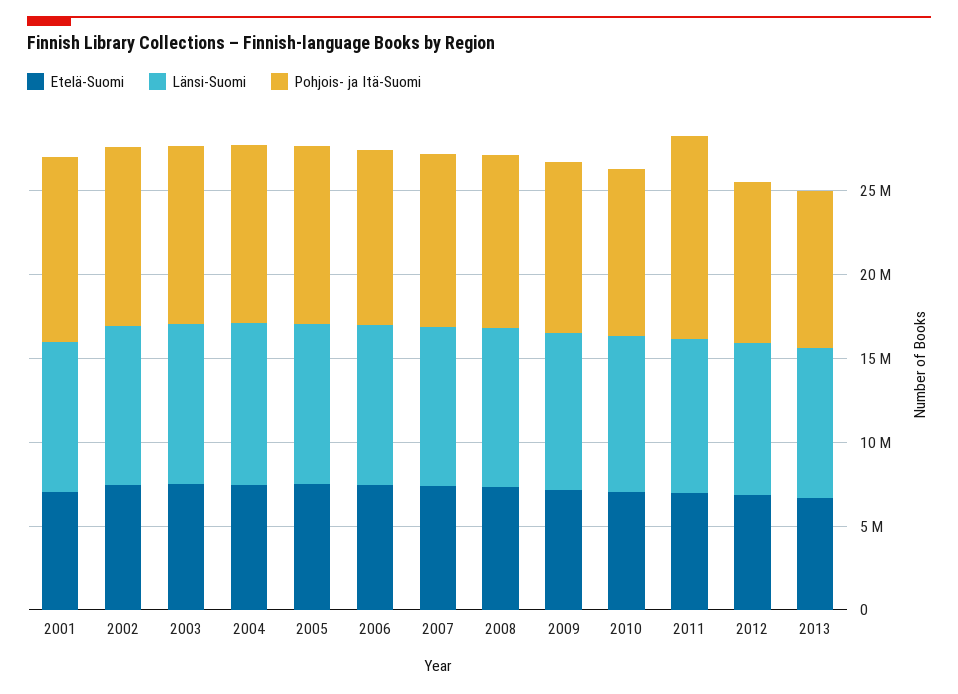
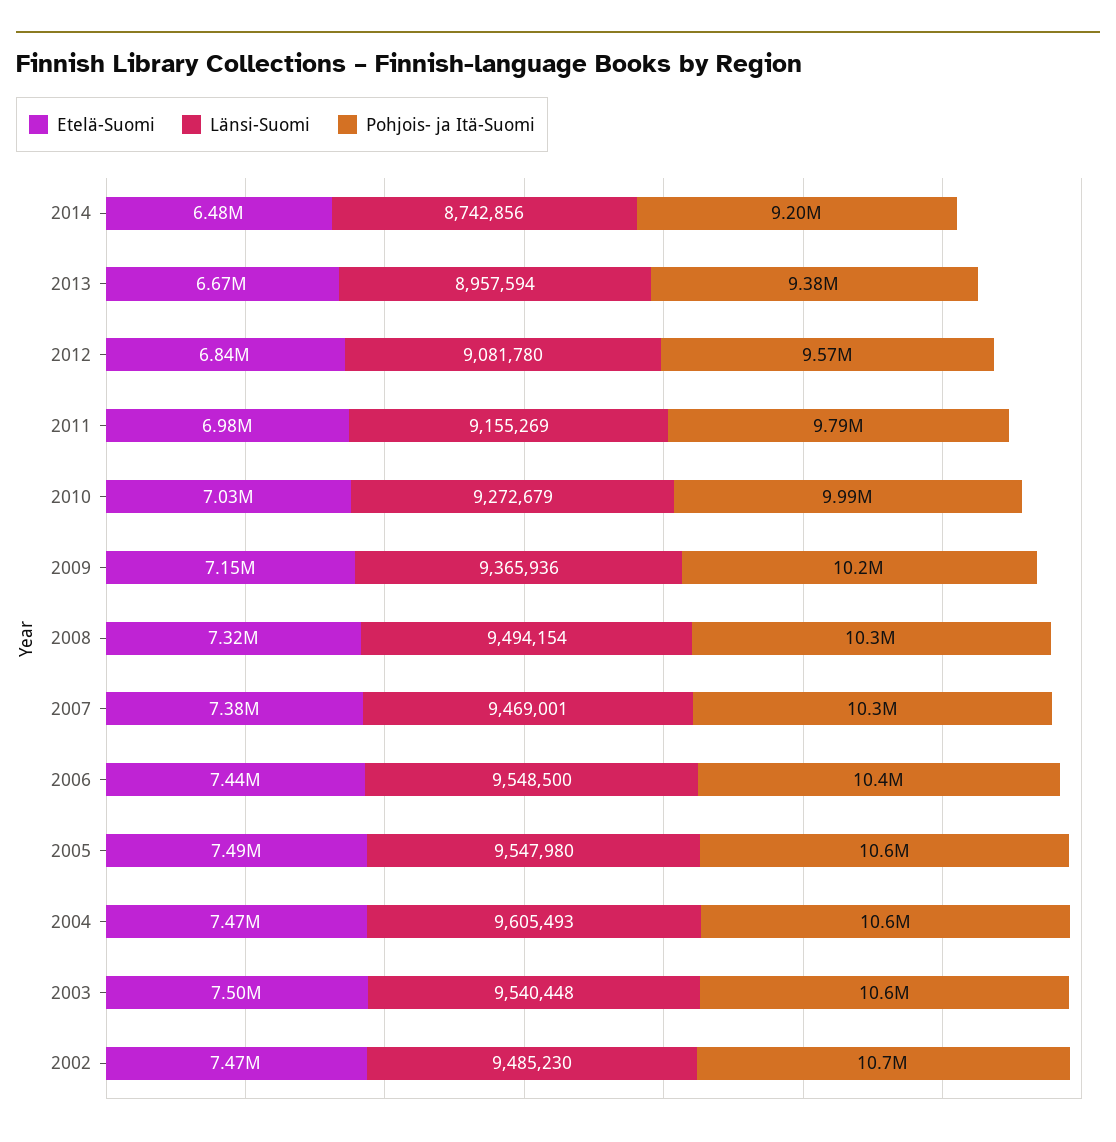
Etelä-Suomi, 2001: 7000000 -> none
Länsi-Suomi, 2001: 9000000 -> none
Pohjois- ja Itä-Suomi, 2001: 11000000 -> none
Pohjois- ja Itä-Suomi, 2011: 12000000 -> 9790000
Etelä-Suomi, 2014: none -> 6480000
Länsi-Suomi, 2014: none -> 8742856
Pohjois- ja Itä-Suomi, 2014: none -> 9200000

